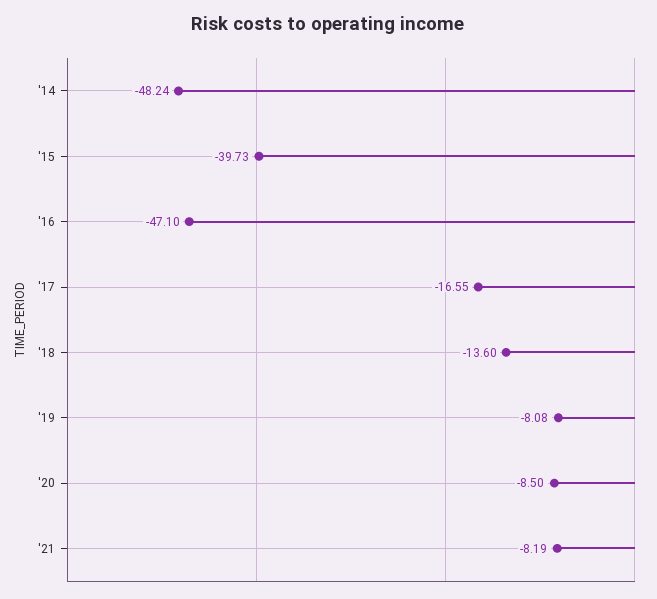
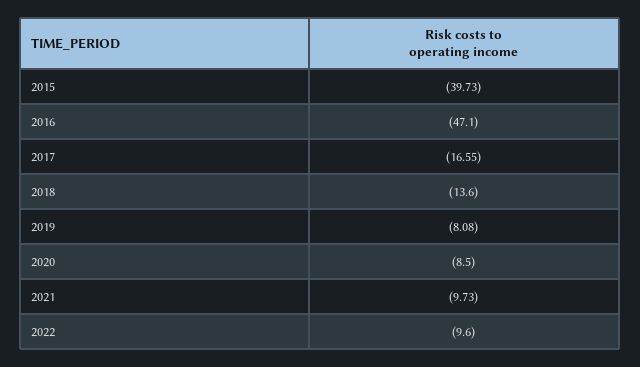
'14: -48.24 -> none
'21: -8.19 -> -9.73
2022: none -> -9.6

